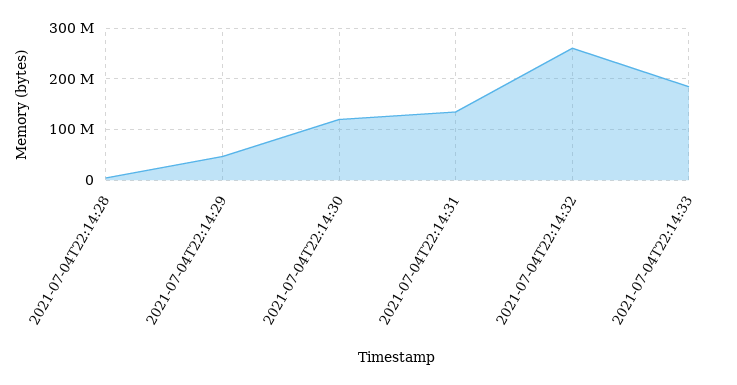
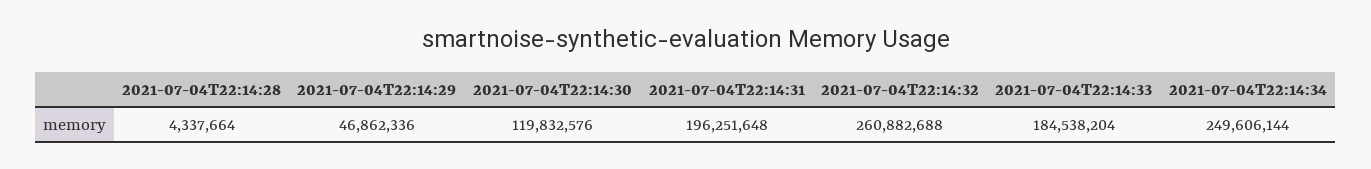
2021-07-04T22:14:31: 140000000 -> 196251648
2021-07-04T22:14:34: none -> 249606144

